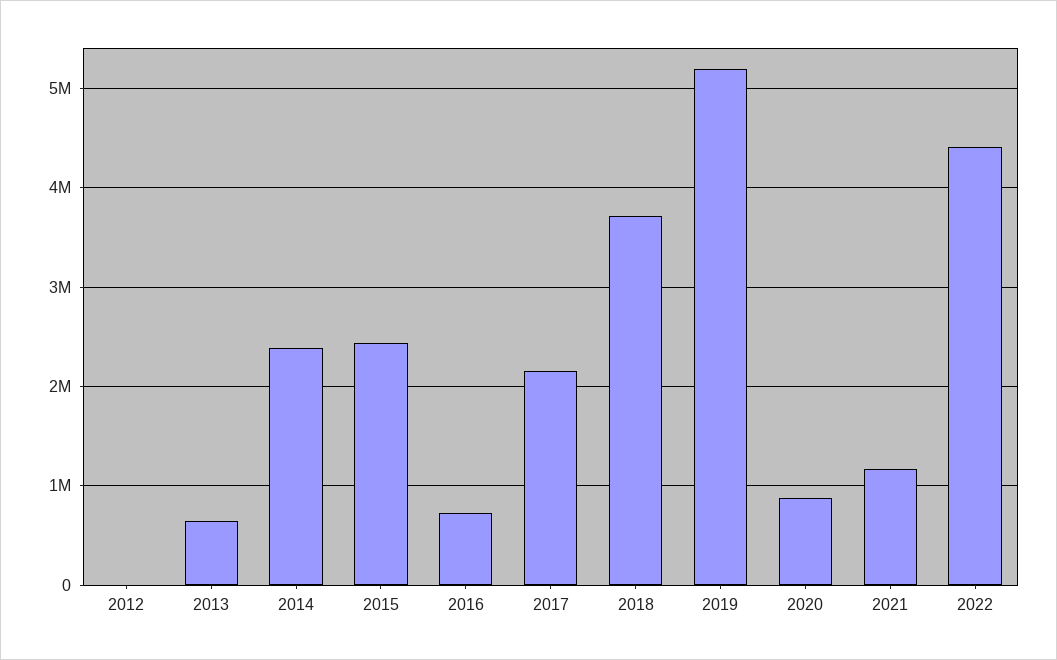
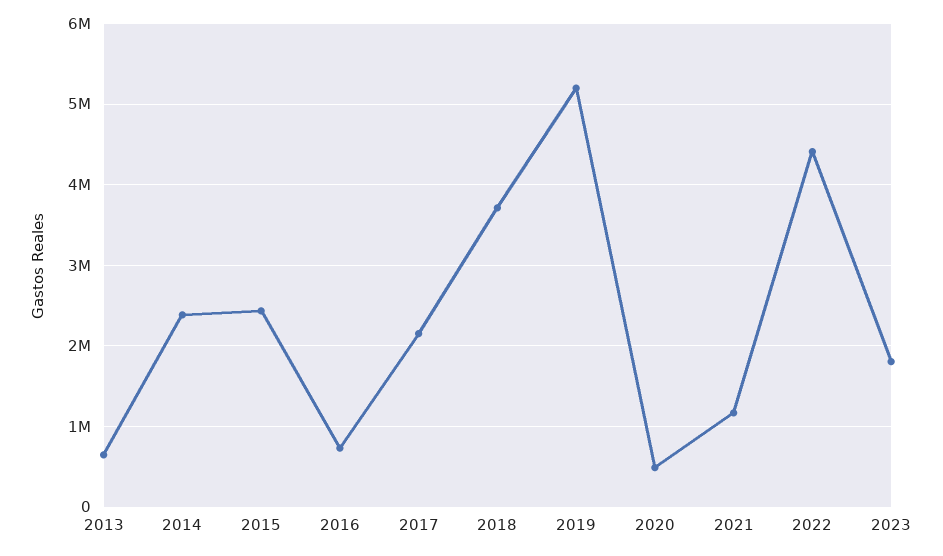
2012: 0 -> none
2020: 900000 -> 500000
2023: none -> 1800000

